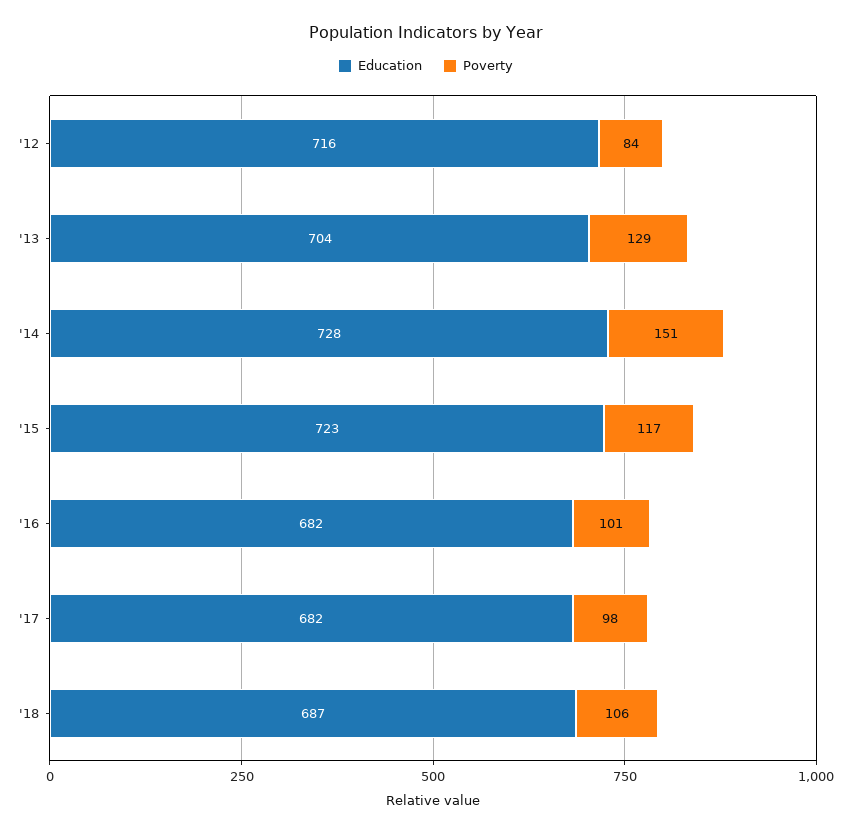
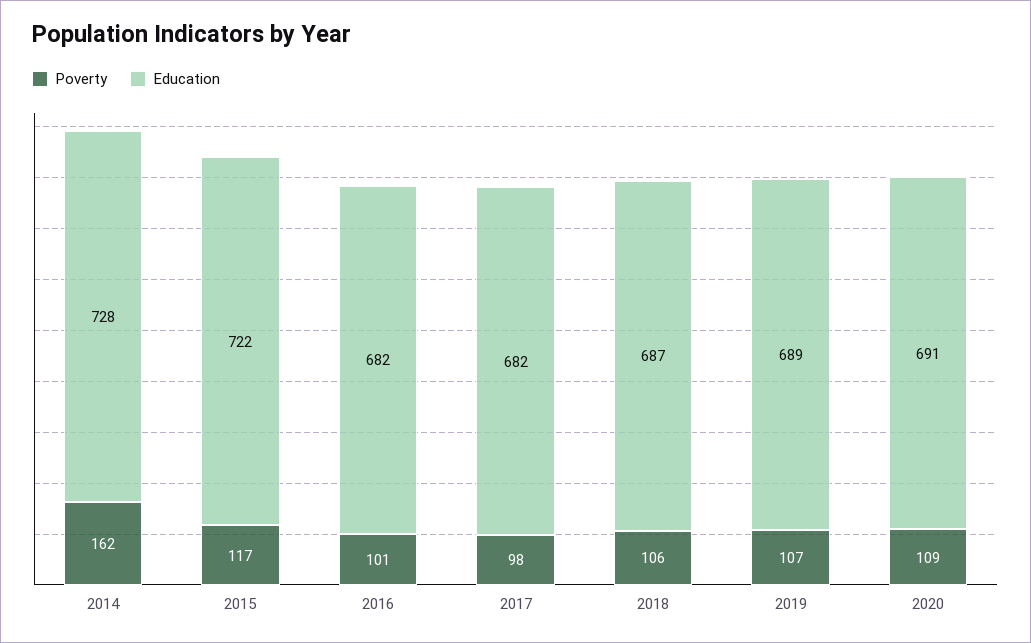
Education, '12: 716 -> none
Poverty, '12: 84 -> none
Education, '13: 704 -> none
Poverty, '13: 129 -> none
Poverty, '14: 151 -> 162
Education, '15: 723 -> 722
Poverty, 2019: none -> 107
Education, 2019: none -> 689
Poverty, 2020: none -> 109
Education, 2020: none -> 691

